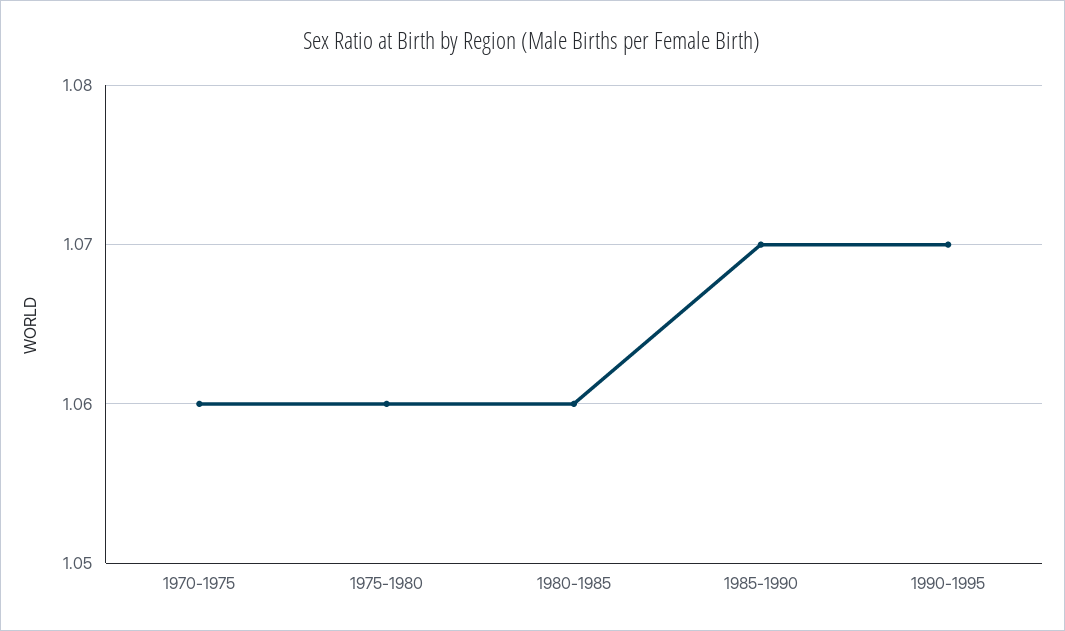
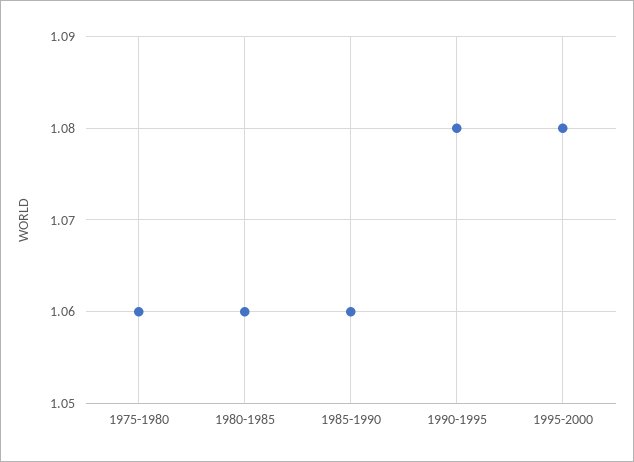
1970-1975: 1.06 -> none
1985-1990: 1.07 -> 1.06
1990-1995: 1.07 -> 1.08
1995-2000: none -> 1.08

